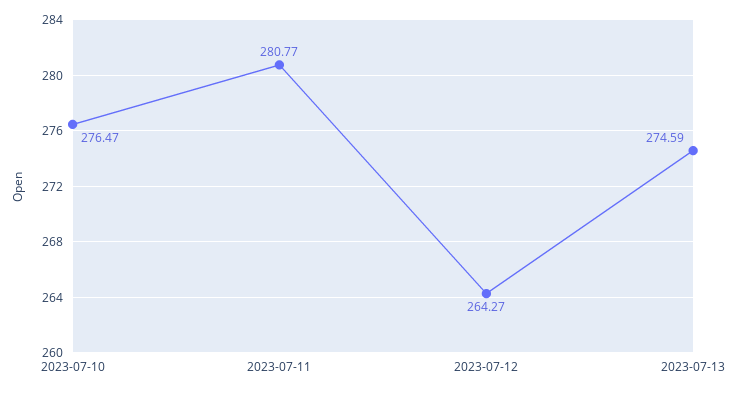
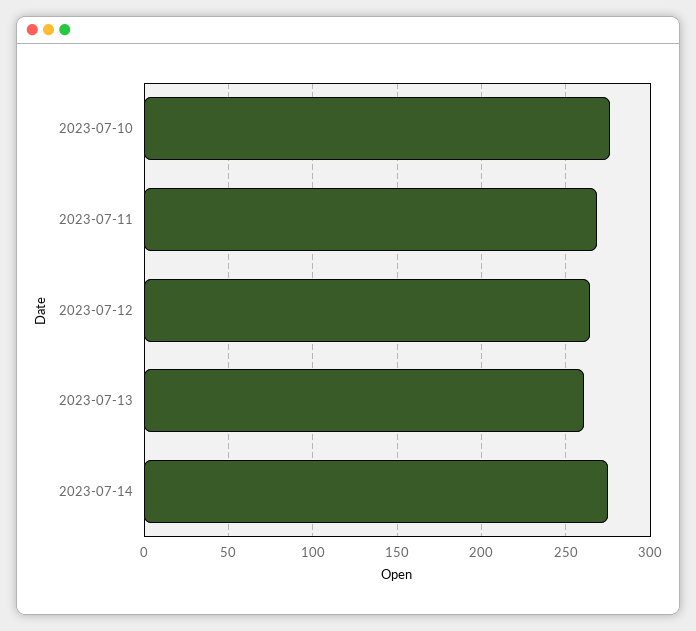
2023-07-11: 280.77 -> 270
2023-07-13: 274.59 -> 260
2023-07-14: none -> 275

